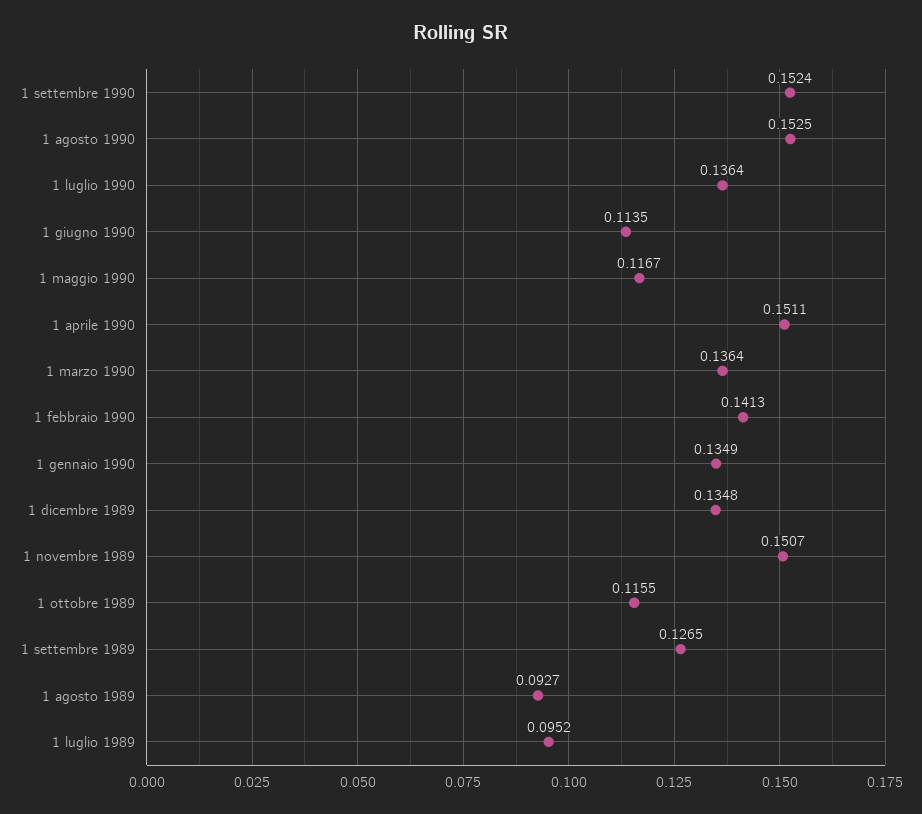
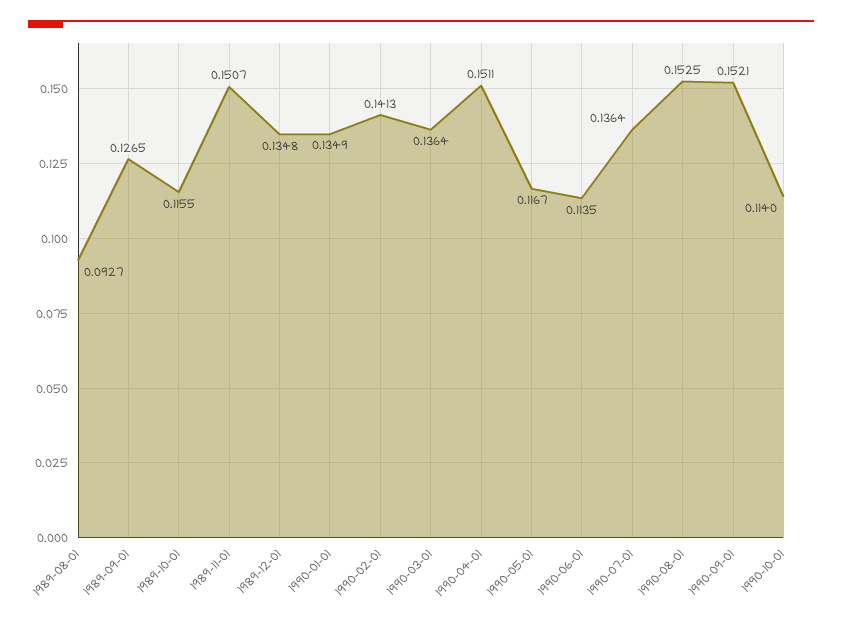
1 settembre 1990: 0.1524 -> 0.1521
1 luglio 1989: 0.0952 -> none
1990-10-01: none -> 0.114

